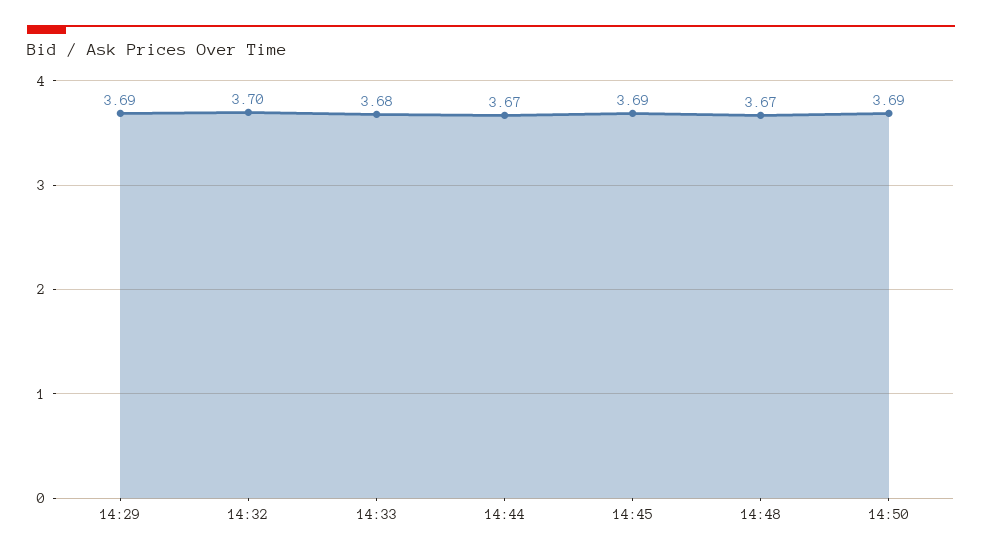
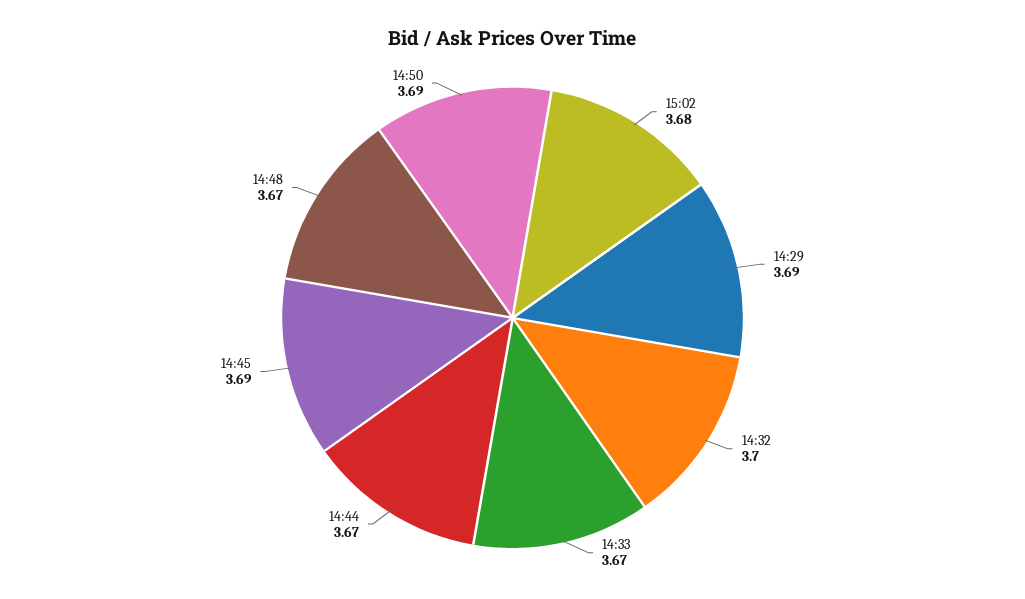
14:33: 3.68 -> 3.67
15:02: none -> 3.68

